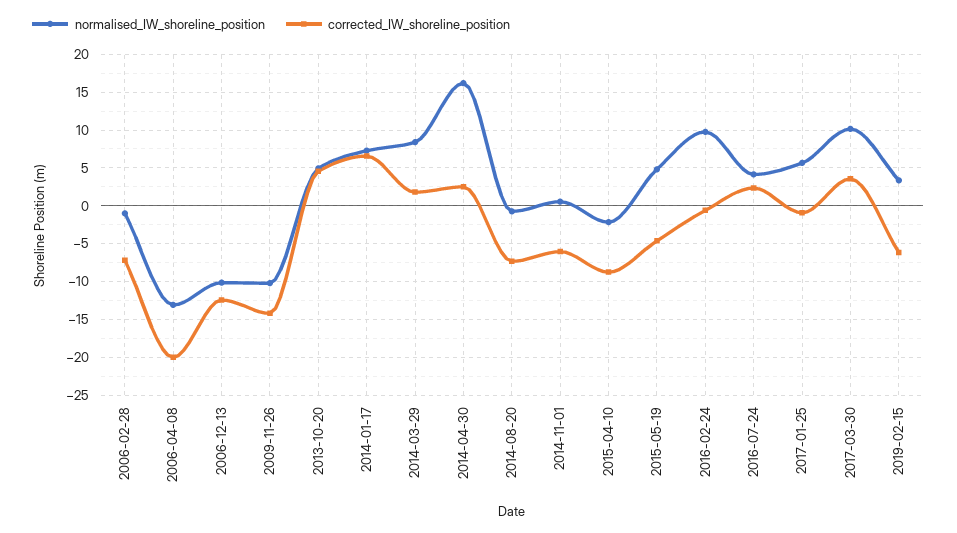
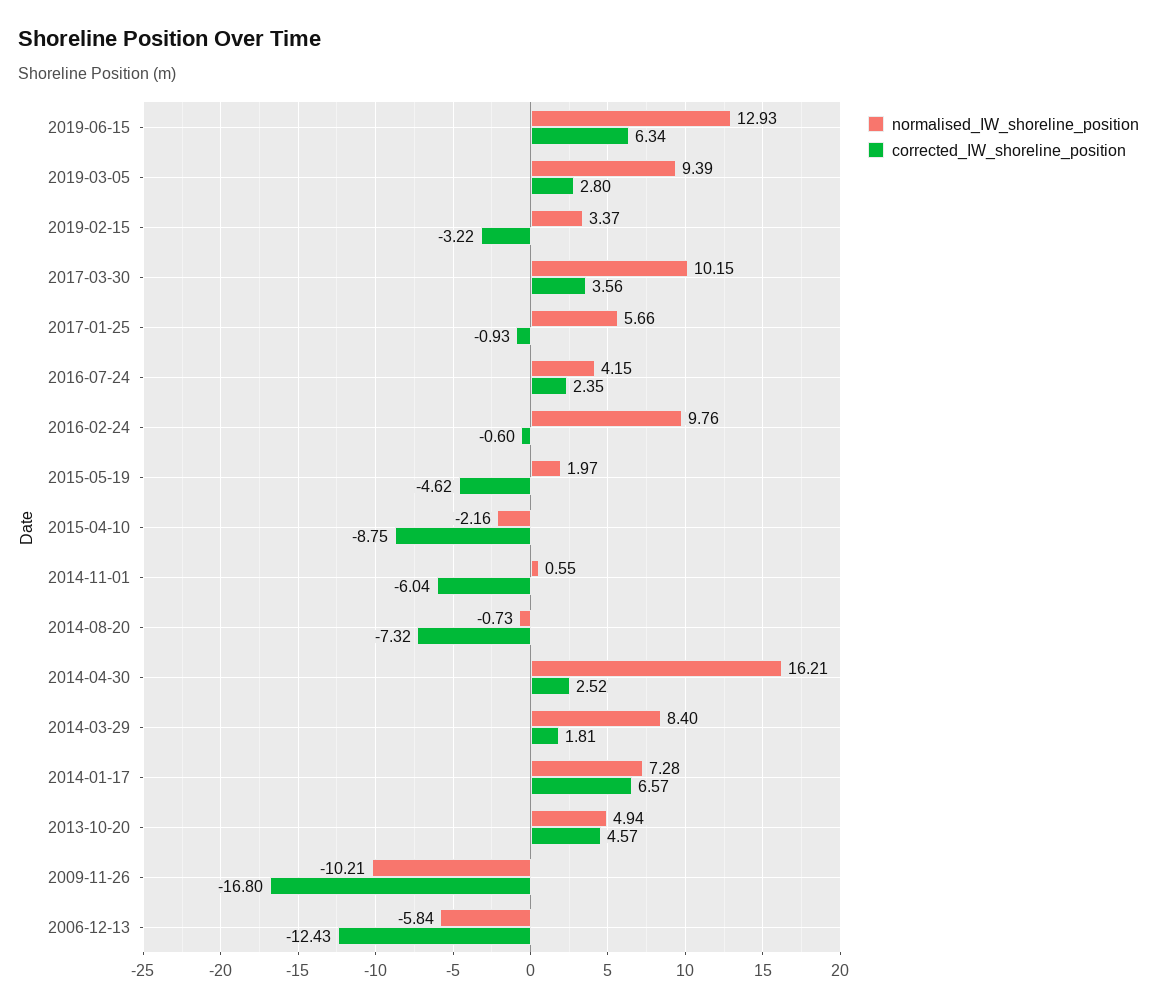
normalised_IW_shoreline_position, 2006-02-28: -1 -> none
corrected_IW_shoreline_position, 2006-02-28: -7 -> none
normalised_IW_shoreline_position, 2006-04-08: -13 -> none
corrected_IW_shoreline_position, 2006-04-08: -20 -> none
normalised_IW_shoreline_position, 2006-12-13: -10 -> -5.84
corrected_IW_shoreline_position, 2009-11-26: -14 -> -16.8
normalised_IW_shoreline_position, 2015-05-19: 5 -> 1.97
corrected_IW_shoreline_position, 2019-02-15: -6 -> -3.22
normalised_IW_shoreline_position, 2019-06-15: none -> 12.93
corrected_IW_shoreline_position, 2019-06-15: none -> 6.34
normalised_IW_shoreline_position, 2019-03-05: none -> 9.39
corrected_IW_shoreline_position, 2019-03-05: none -> 2.8

